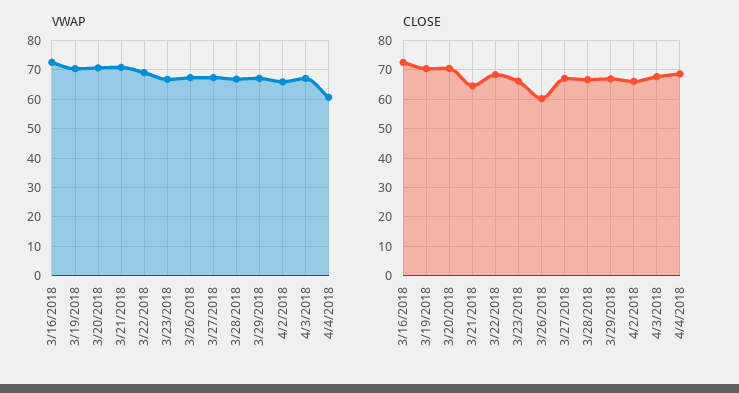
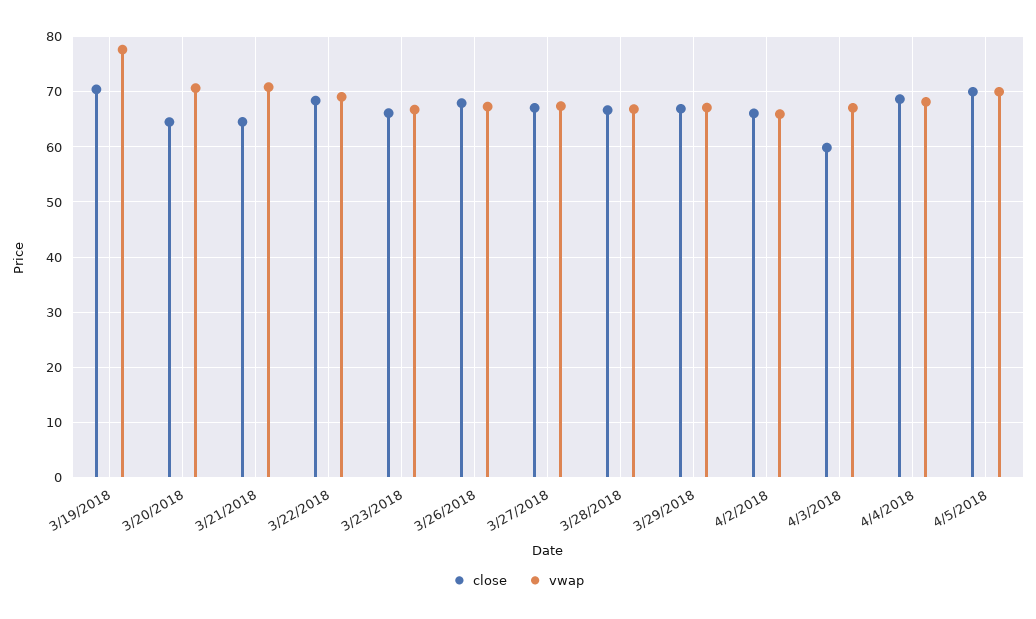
VWAP, 3/16/2018: 72.5 -> none
VWAP, 3/19/2018: 70 -> 78
VWAP, 4/4/2018: 60 -> 68
CLOSE, 3/16/2018: 72.5 -> none
CLOSE, 3/20/2018: 70 -> 64
CLOSE, 3/26/2018: 60 -> 68
CLOSE, 4/3/2018: 67.5 -> 60
CLOSE, 4/5/2018: none -> 70
VWAP, 4/5/2018: none -> 70

